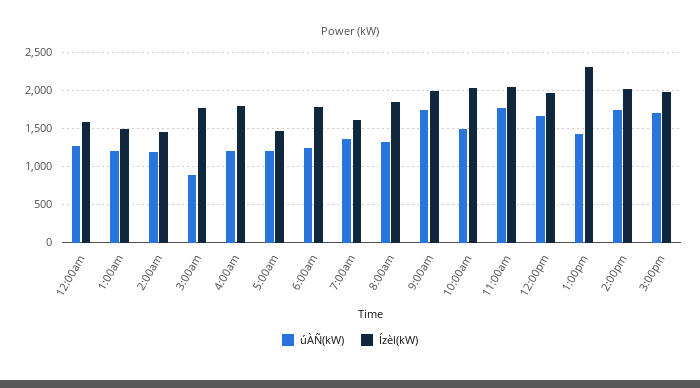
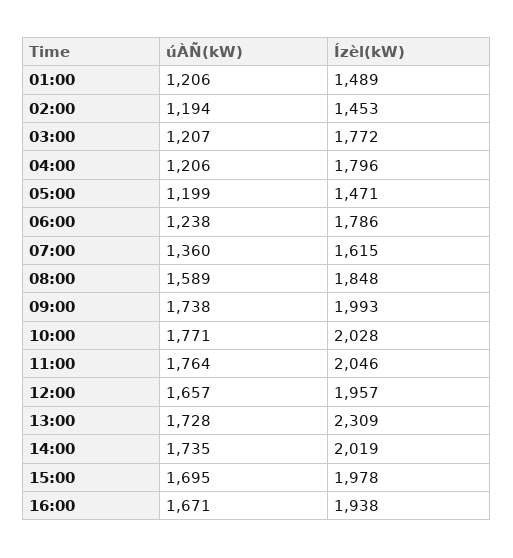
úÀÑ(kW), 12:00am: 1300 -> none
Ízèl(kW), 12:00am: 1600 -> none
úÀÑ(kW), 3:00am: 900 -> 1207
úÀÑ(kW), 8:00am: 1300 -> 1589
úÀÑ(kW), 10:00am: 1500 -> 1771
úÀÑ(kW), 1:00pm: 1400 -> 1728
úÀÑ(kW), 16:00: none -> 1671
Ízèl(kW), 16:00: none -> 1938

